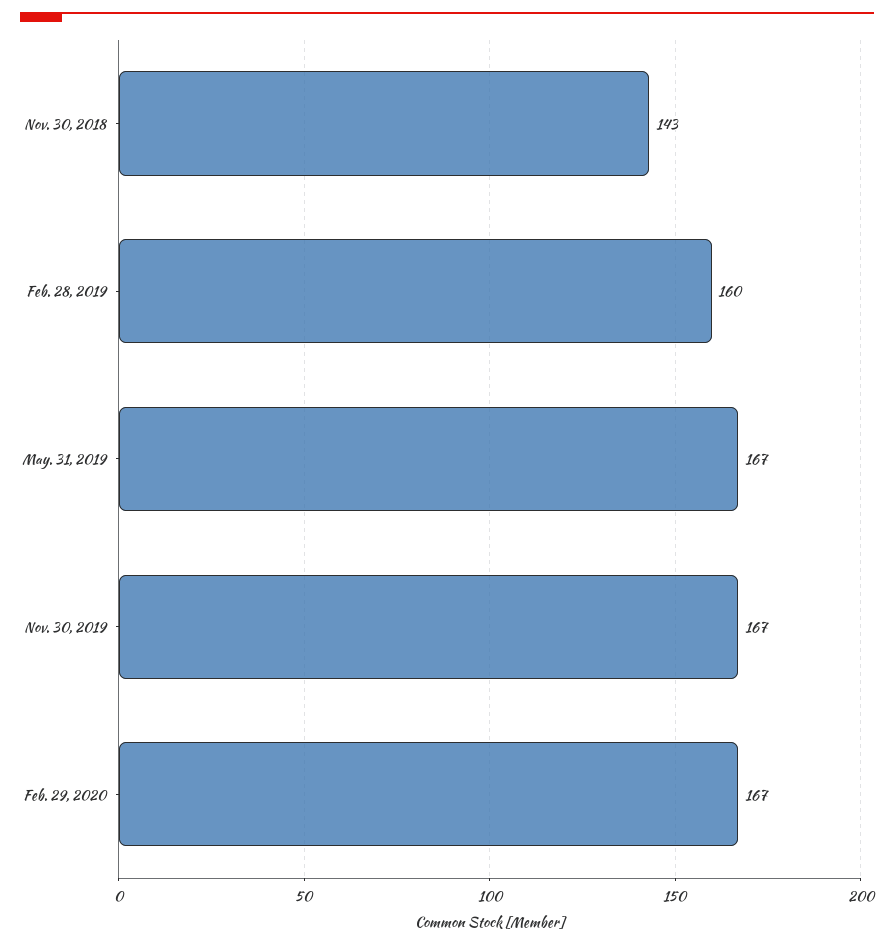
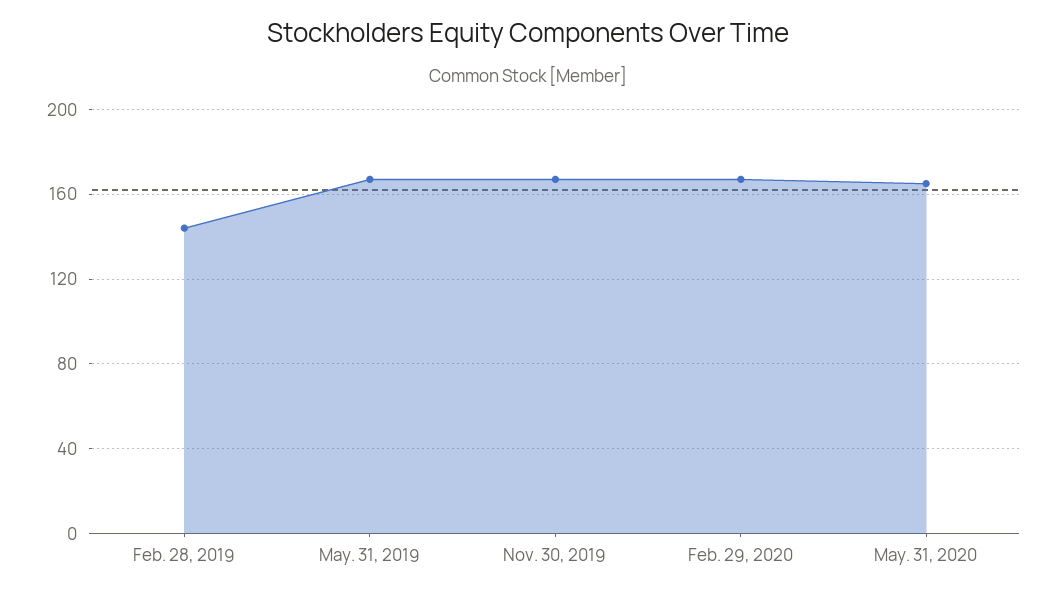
Nov. 30, 2018: 143 -> none
Feb. 28, 2019: 160 -> 145
May. 31, 2020: none -> 165

